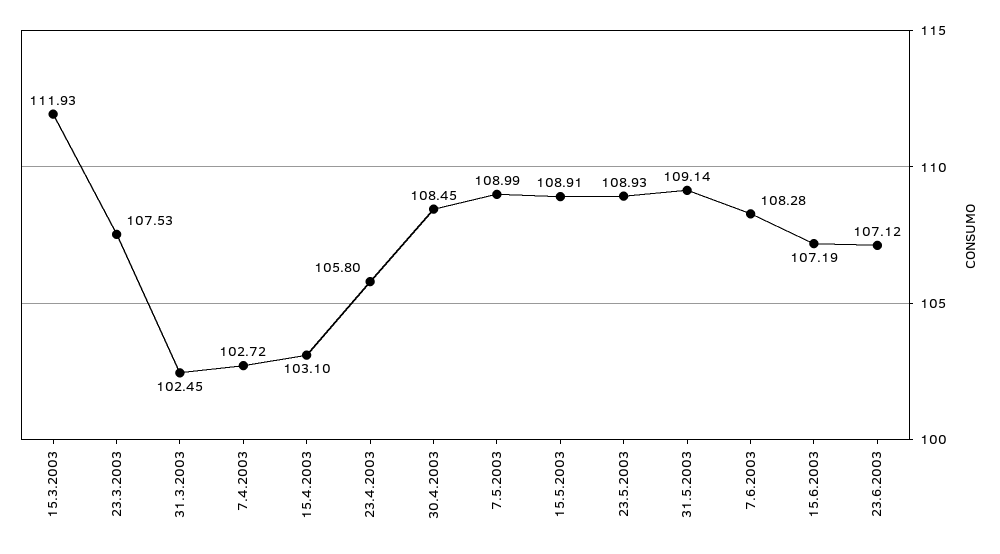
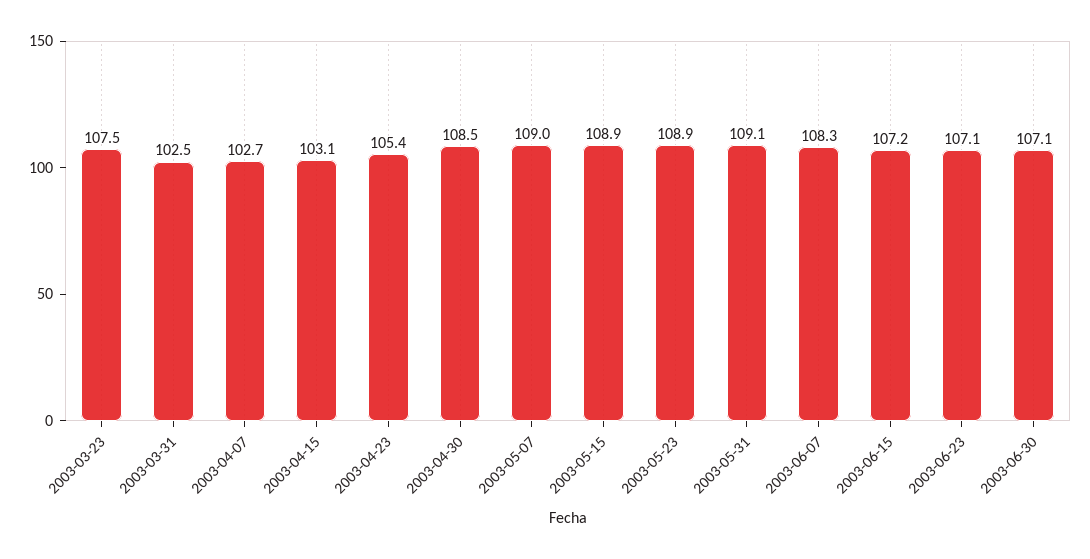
15.3.2003: 111.93 -> none
23.4.2003: 105.8 -> 105.4
2003-06-30: none -> 107.1

